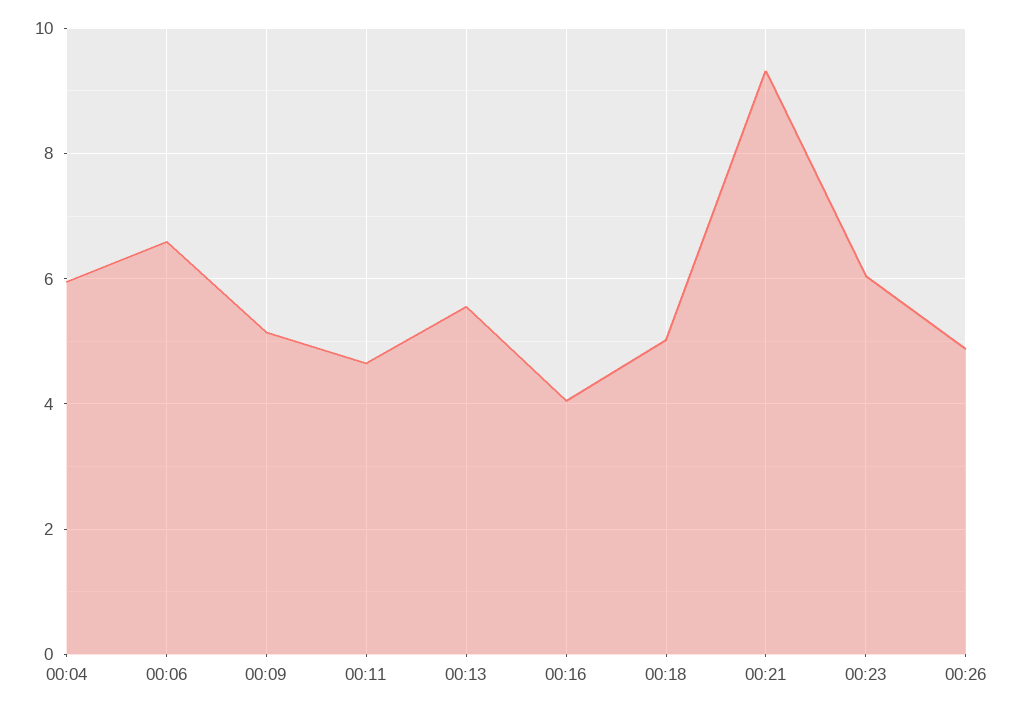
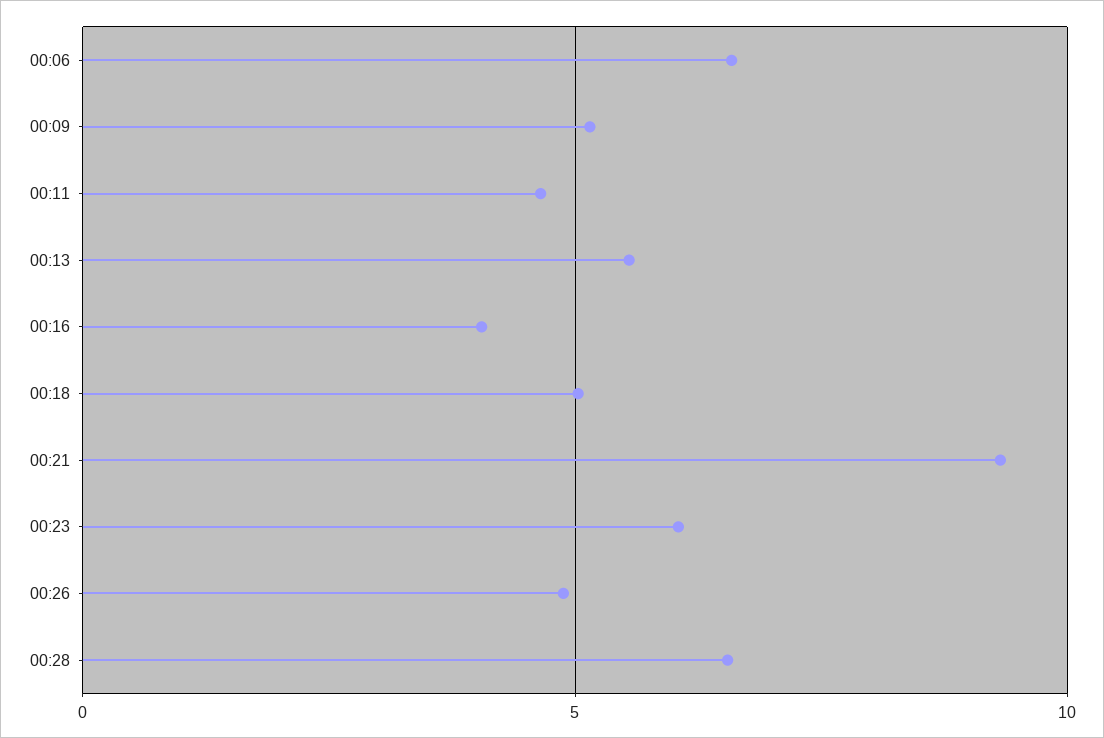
00:04: 6 -> none
00:28: none -> 6.5

